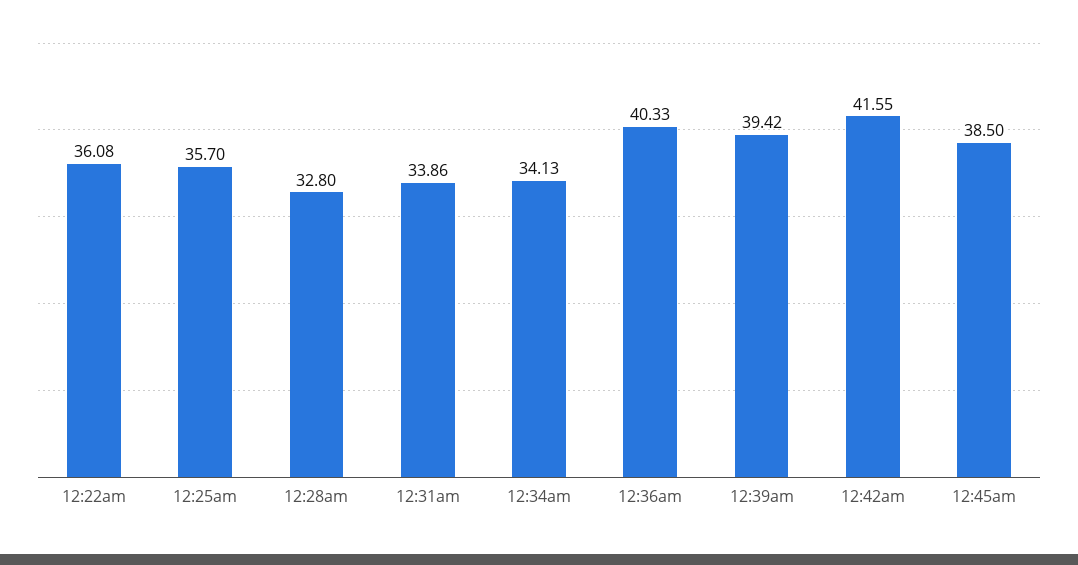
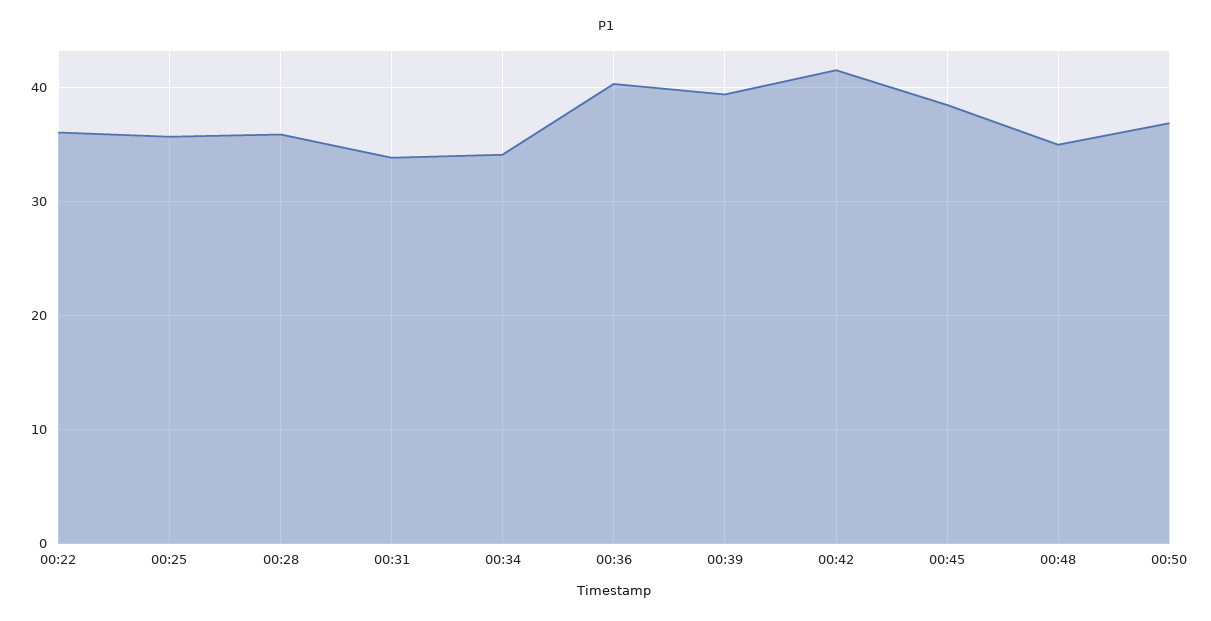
12:28am: 32.8 -> 36
00:48: none -> 35
00:50: none -> 37

